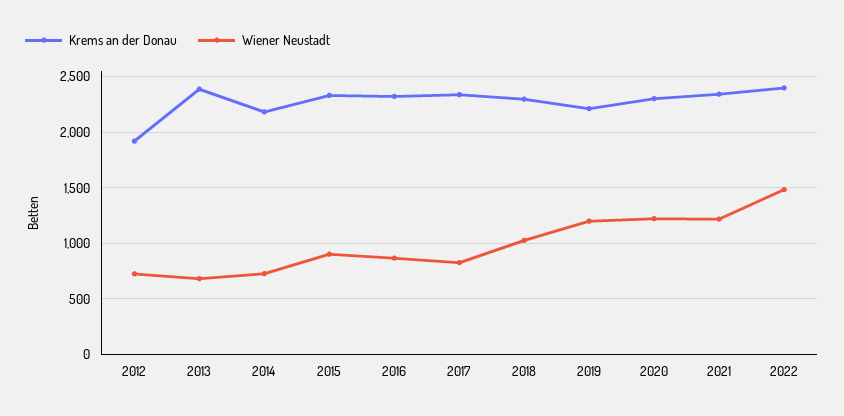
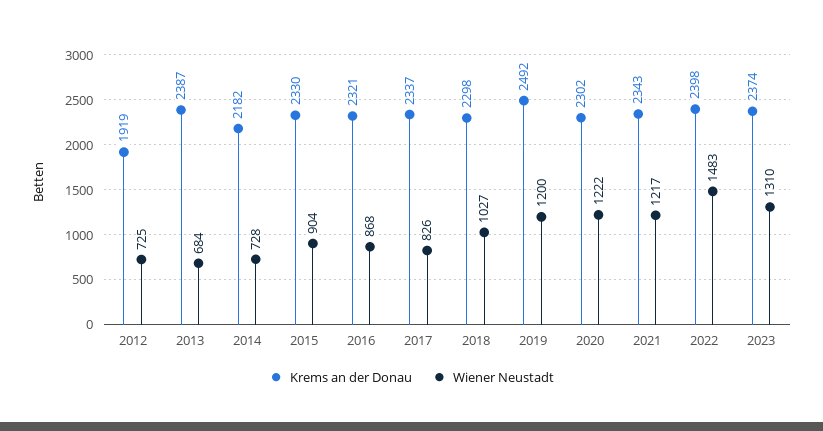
Krems an der Donau, 2019: 2200 -> 2492
Krems an der Donau, 2023: none -> 2374
Wiener Neustadt, 2023: none -> 1310

